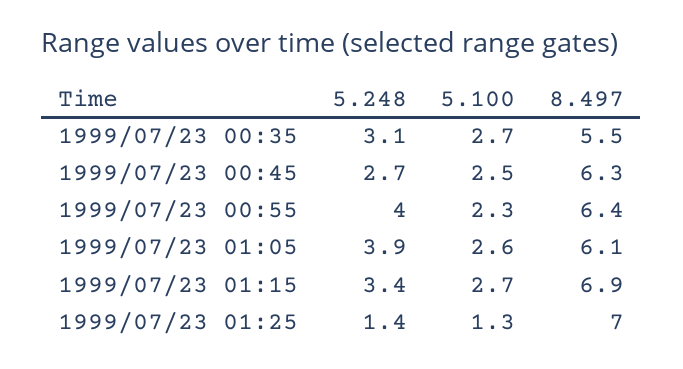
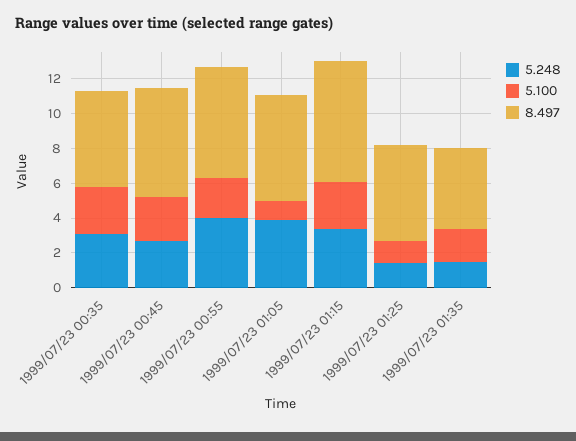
5.100, 1999/07/23 01:05: 2.6 -> 1
8.497, 1999/07/23 01:25: 7 -> 5.5
5.248, 1999/07/23 01:35: none -> 1.5
5.100, 1999/07/23 01:35: none -> 2
8.497, 1999/07/23 01:35: none -> 4.5

